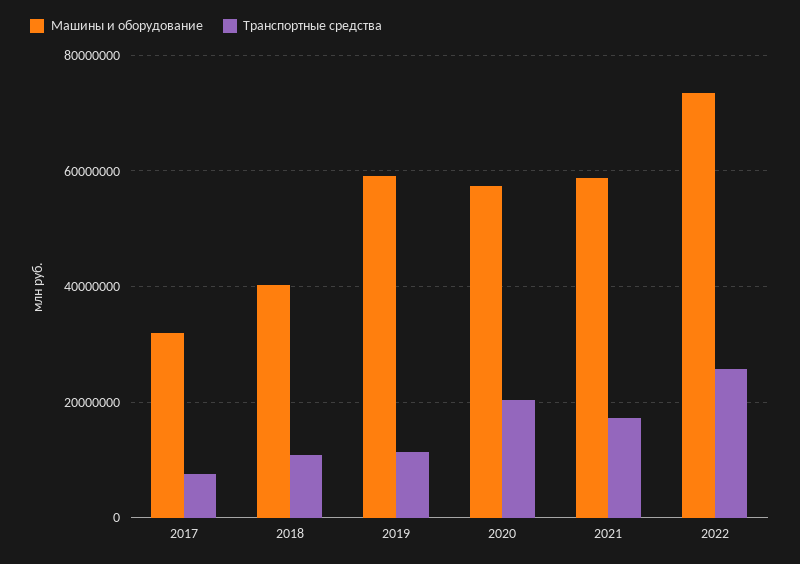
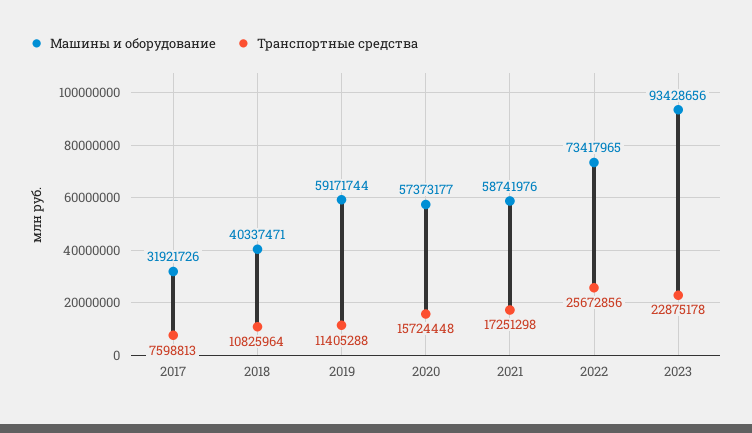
Транспортные средства, 2020: 20000000 -> 15724448
Машины и оборудование, 2023: none -> 93428656
Транспортные средства, 2023: none -> 22875178

